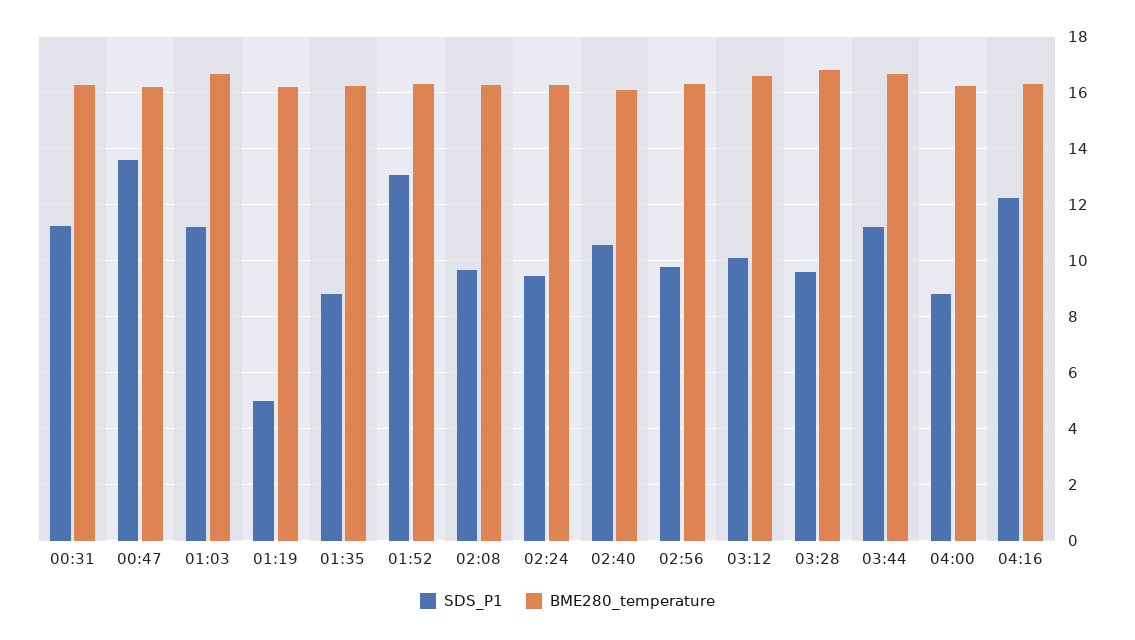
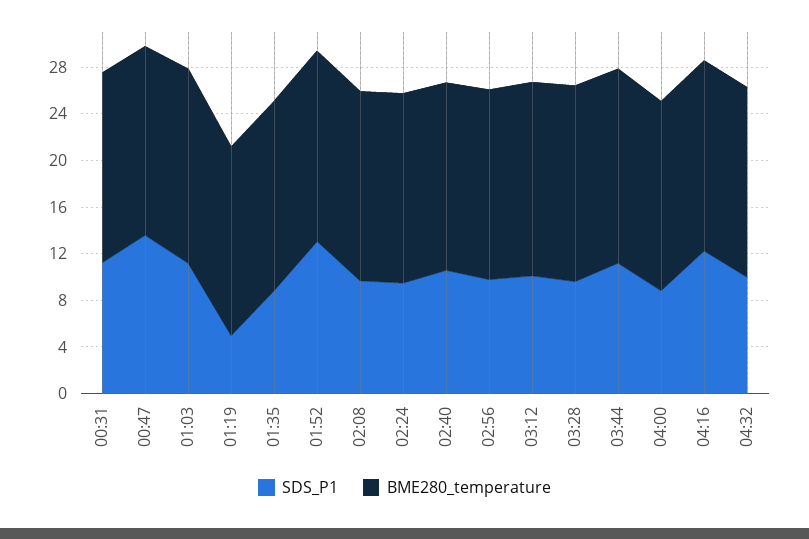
SDS_P1, 04:32: none -> 10
BME280_temperature, 04:32: none -> 16

